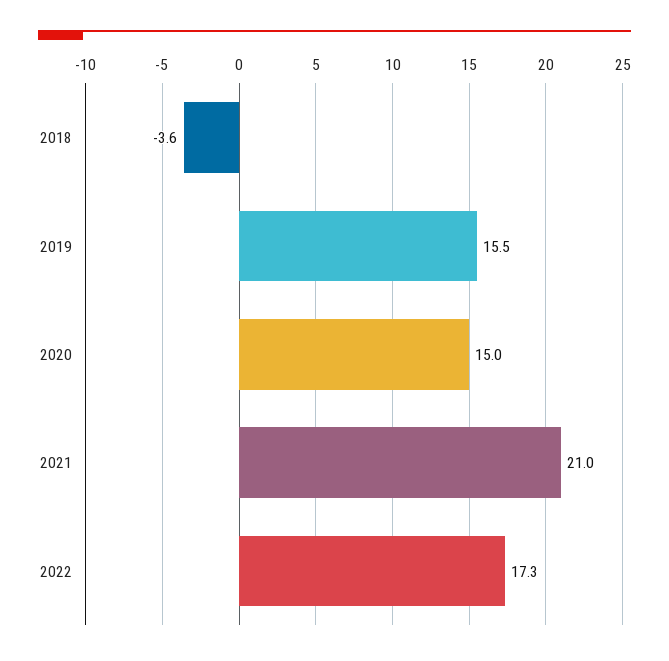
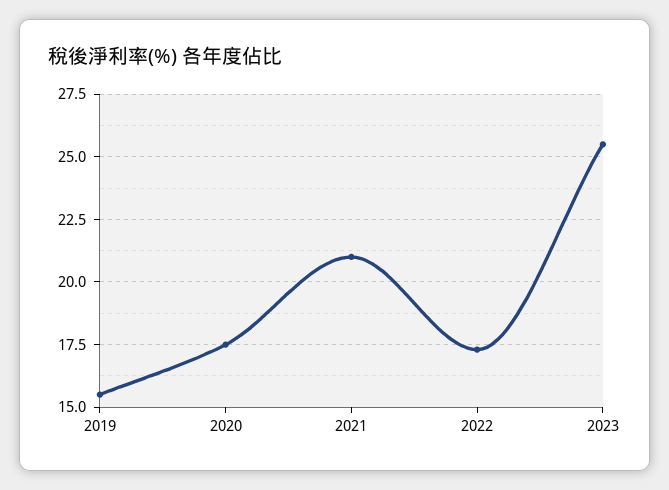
2018: -3.6 -> none
2020: 15 -> 17.5
2023: none -> 25.5

